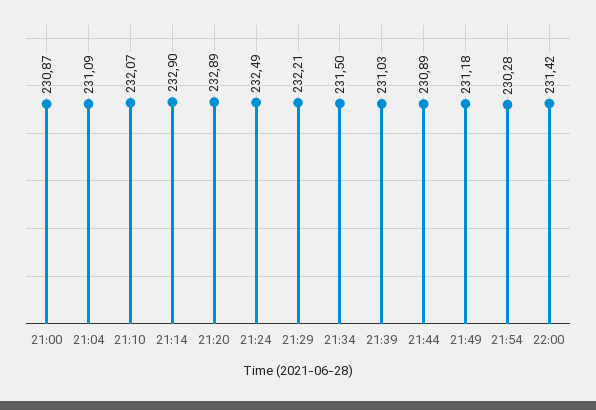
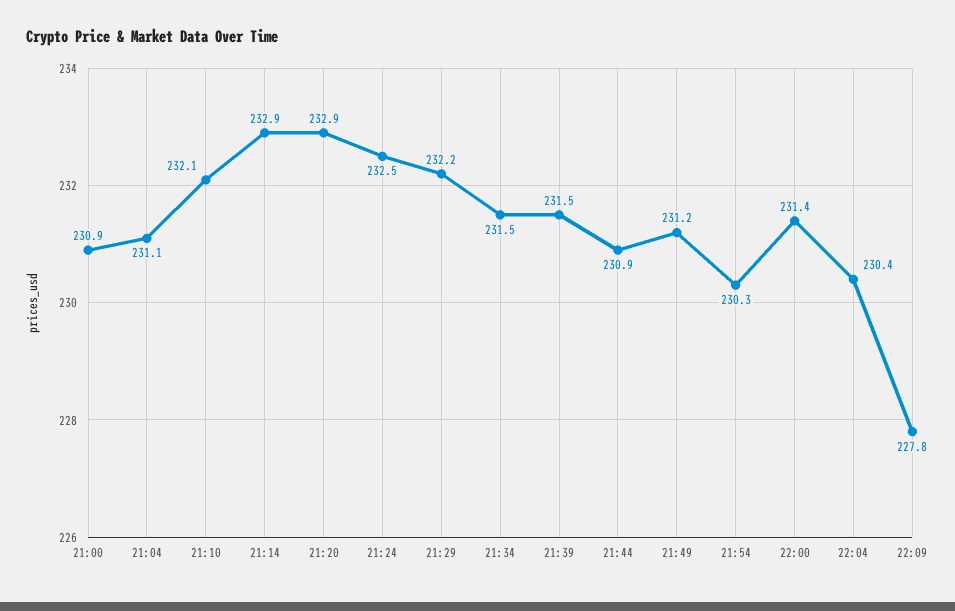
21:39: 231.03 -> 231.5
22:04: none -> 230.4
22:09: none -> 227.8

